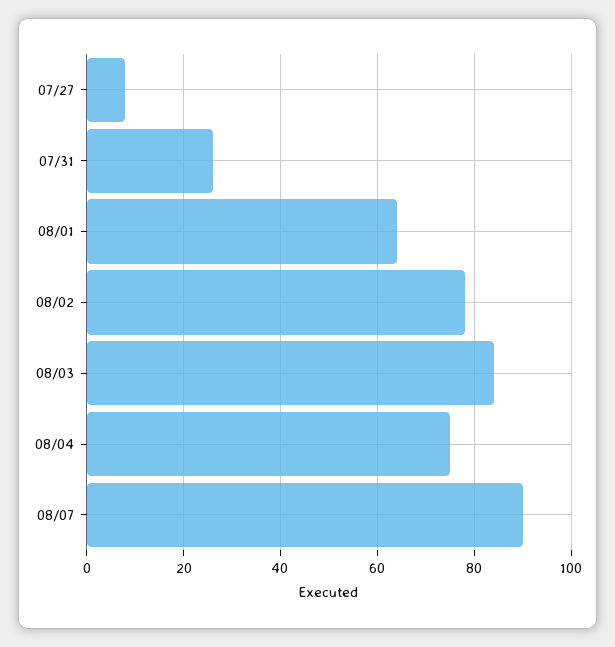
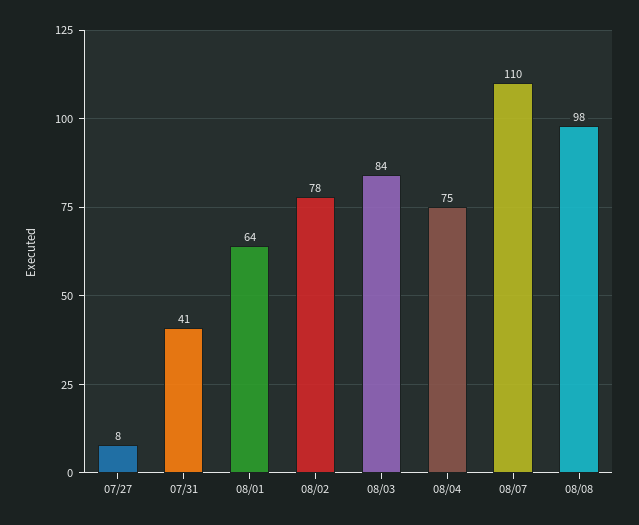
07/31: 25 -> 41
08/07: 90 -> 110
08/08: none -> 98

